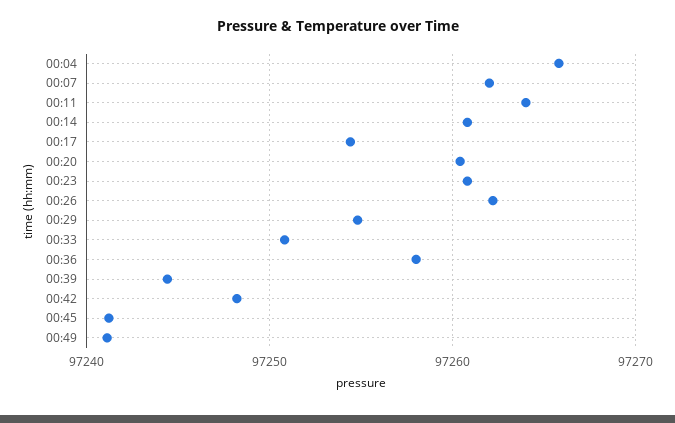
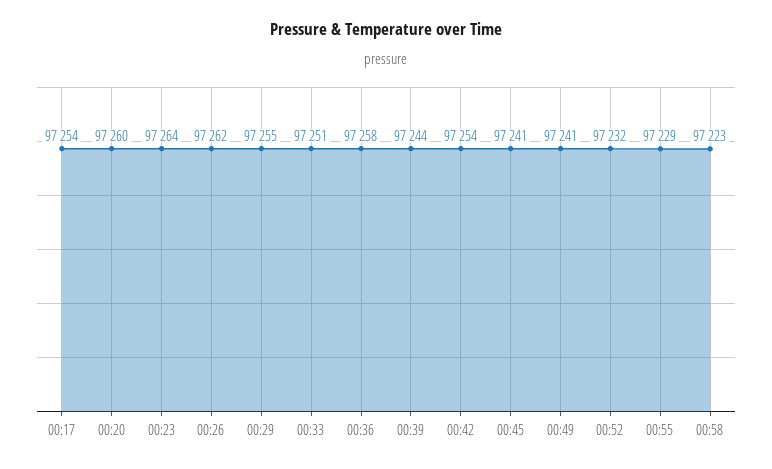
00:04: 97266 -> none
00:07: 97262 -> none
00:11: 97264 -> none
00:14: 97261 -> none
00:23: 97261 -> 97264
00:42: 97248 -> 97254
00:52: none -> 97232
00:55: none -> 97229
00:58: none -> 97223

